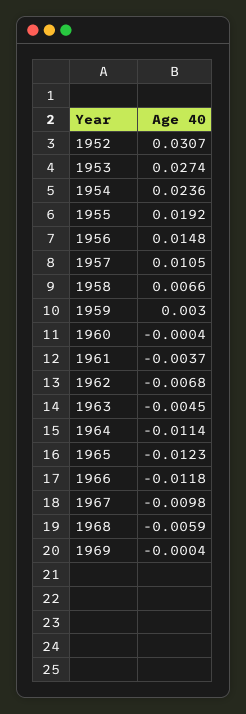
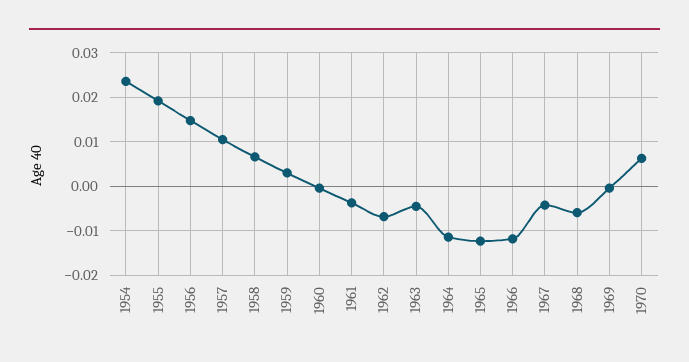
1952: 0.0307 -> none
1953: 0.0274 -> none
1967: -0.0098 -> -0.004
1970: none -> 0.006

